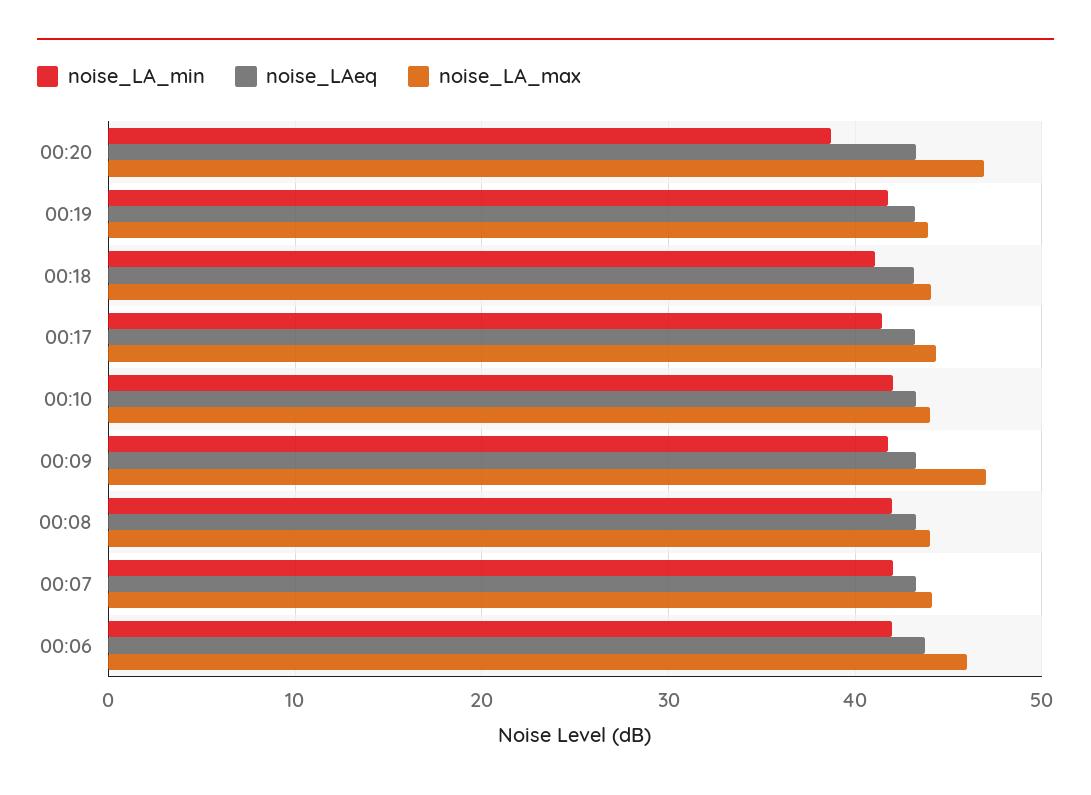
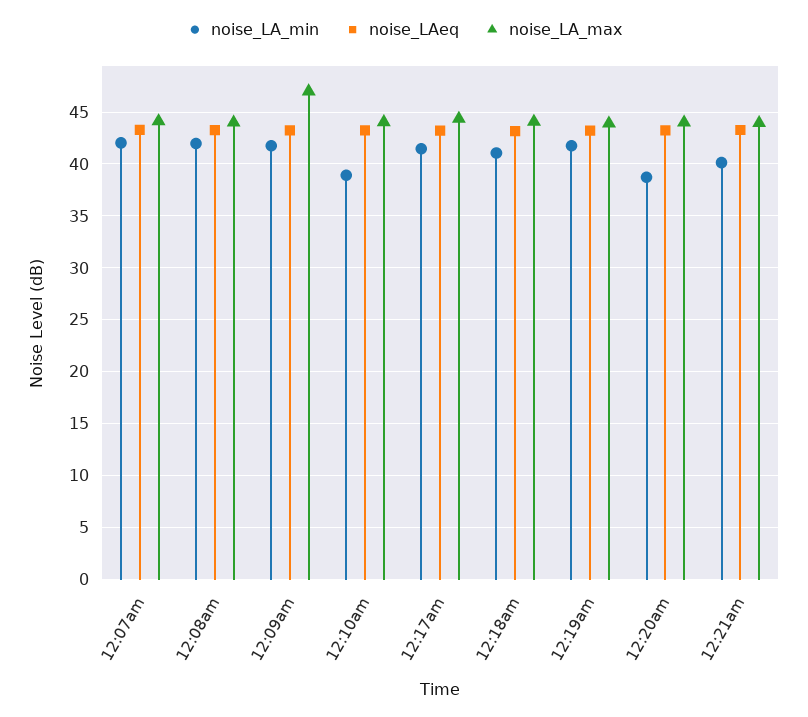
noise_LA_max, 00:20: 47 -> 44
noise_LA_min, 00:10: 42 -> 39
noise_LA_min, 00:06: 42 -> none
noise_LAeq, 00:06: 44 -> none
noise_LA_max, 00:06: 46 -> none
noise_LA_min, 12:21am: none -> 40
noise_LAeq, 12:21am: none -> 43
noise_LA_max, 12:21am: none -> 44

